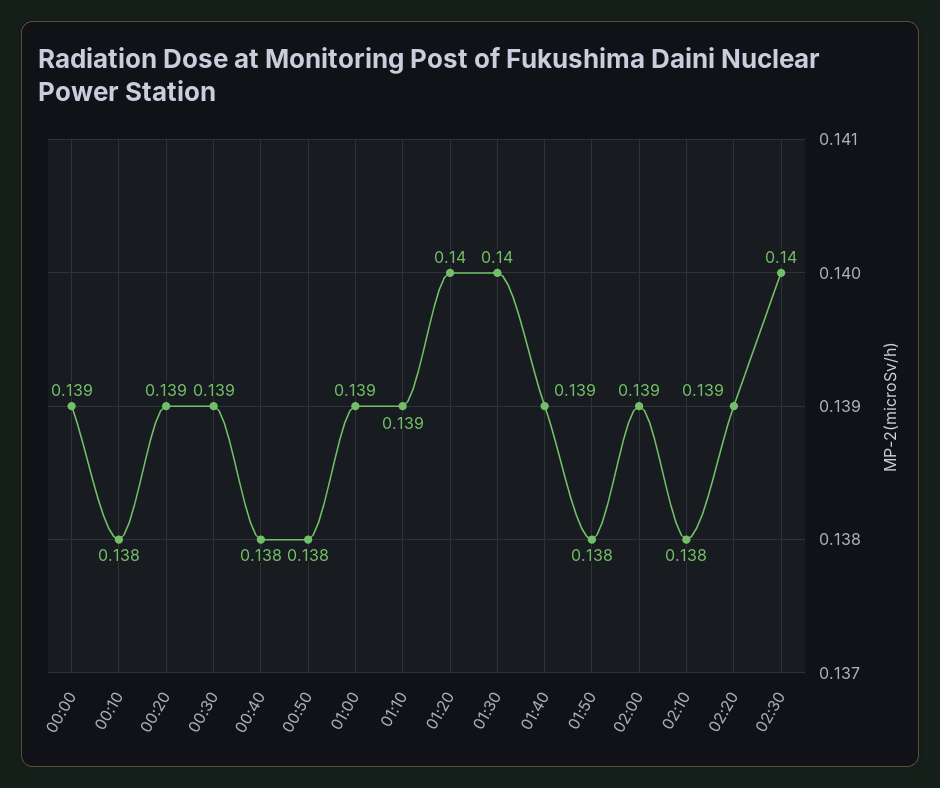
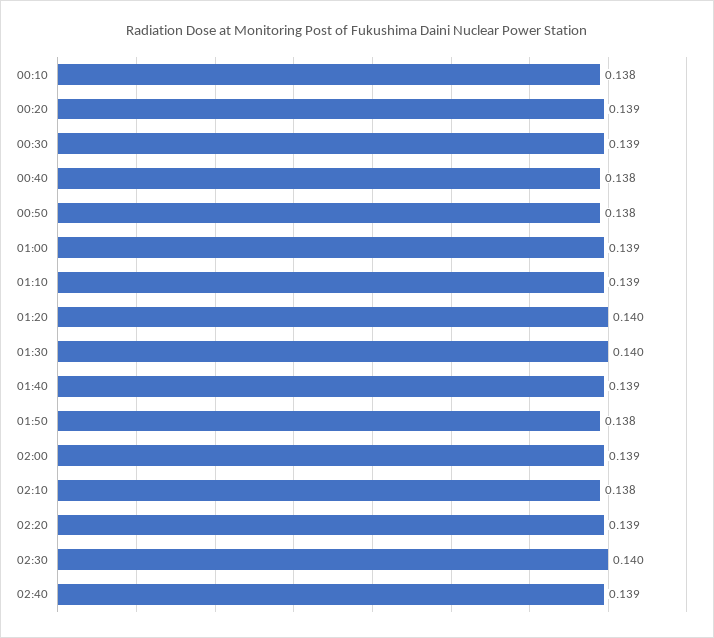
00:00: 0.139 -> none
02:40: none -> 0.139

